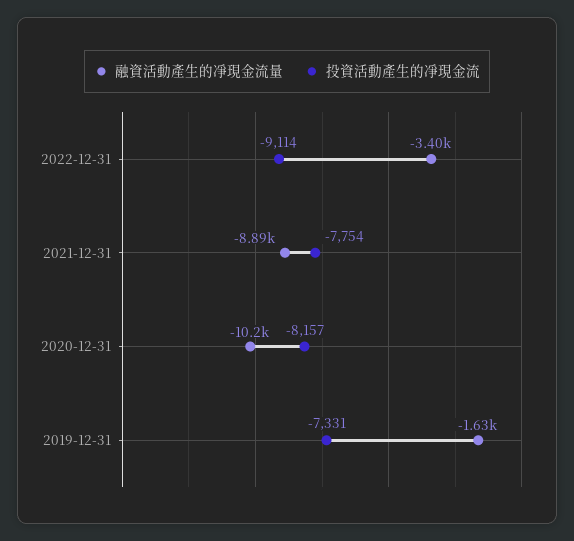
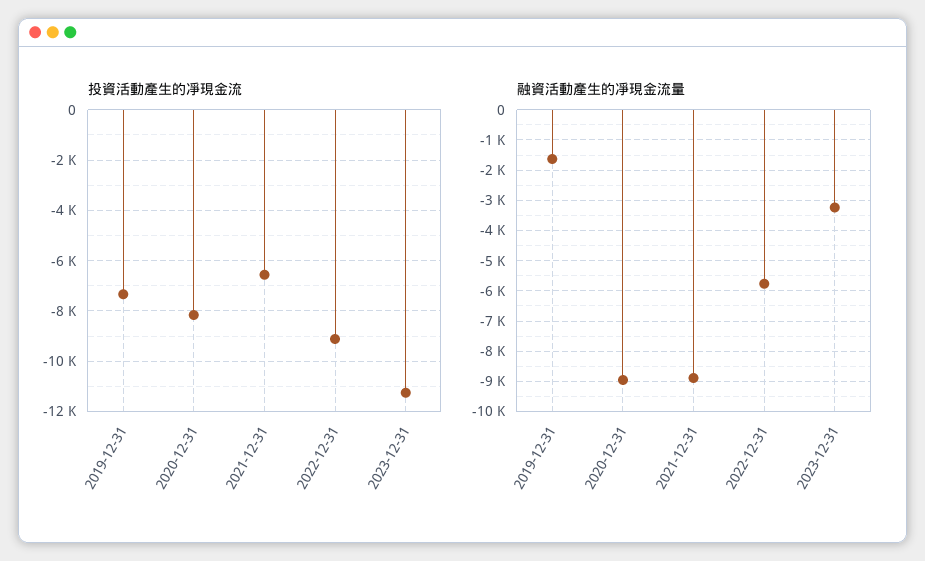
融資活動產生的凈現金流量, 2022-12-31: -3400 -> -5800
投資活動產生的凈現金流, 2021-12-31: -7754 -> -6500
融資活動產生的凈現金流量, 2020-12-31: -10200 -> -9000
投資活動產生的凈現金流, 2023-12-31: none -> -11250
融資活動產生的凈現金流量, 2023-12-31: none -> -3200

